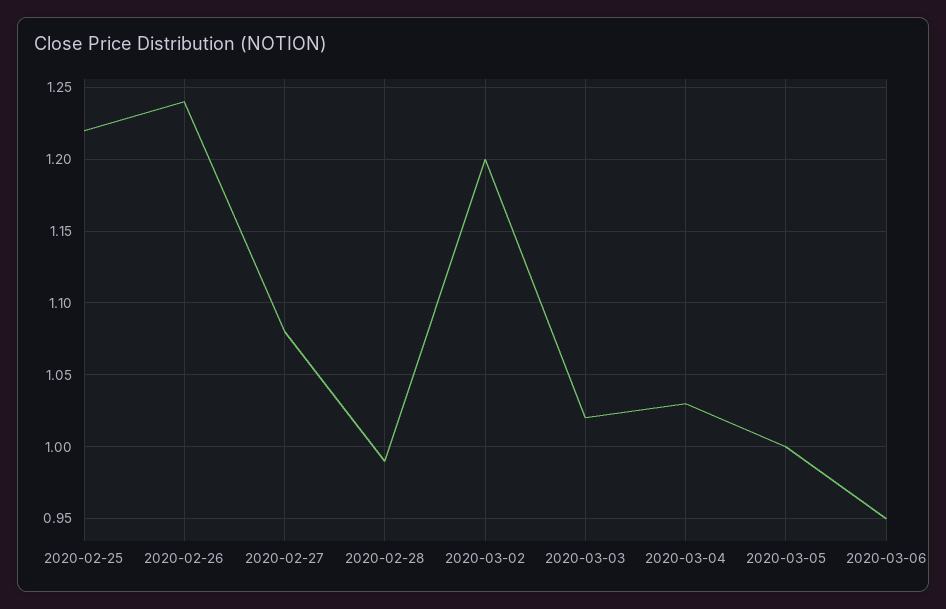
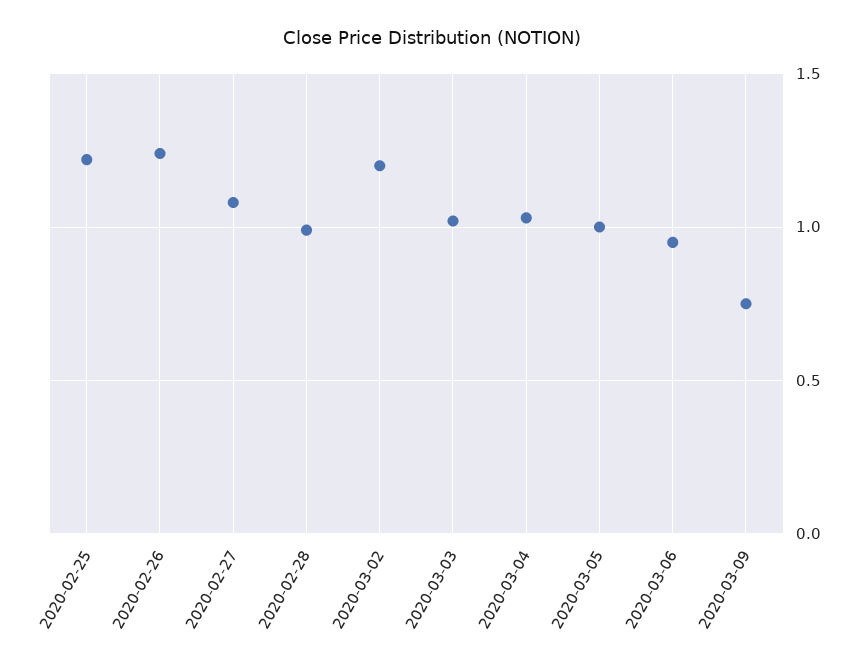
2020-03-09: none -> 0.75

